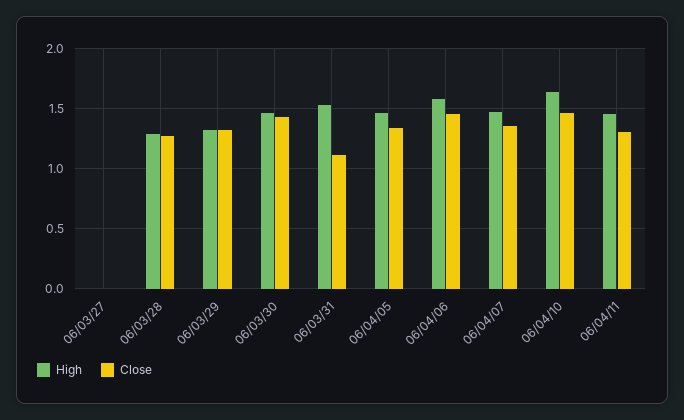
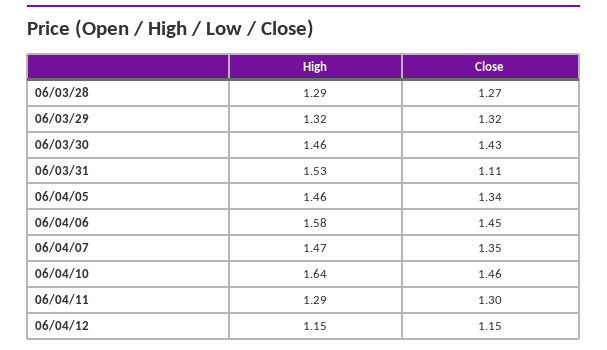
High, 06/03/27: 0 -> none
Close, 06/03/27: 0 -> none
High, 06/04/11: 1.45 -> 1.29
High, 06/04/12: none -> 1.15
Close, 06/04/12: none -> 1.15

